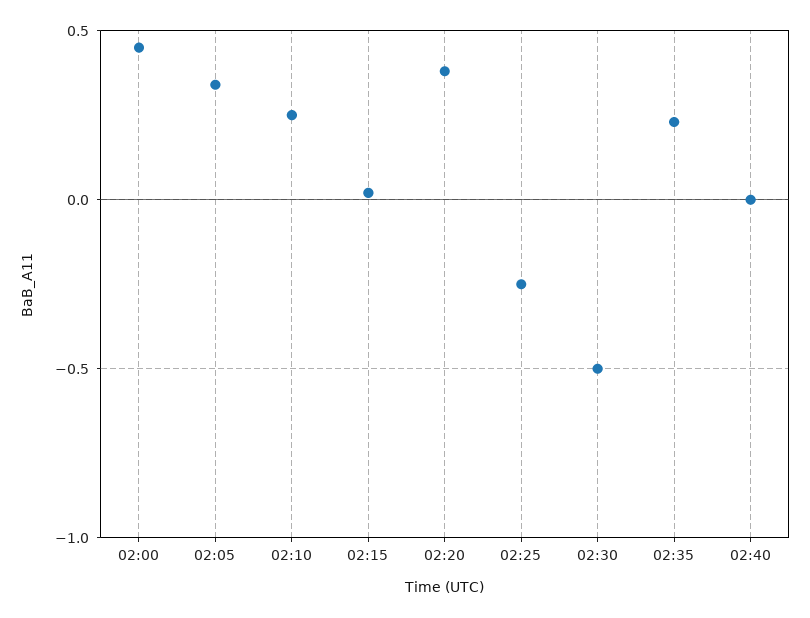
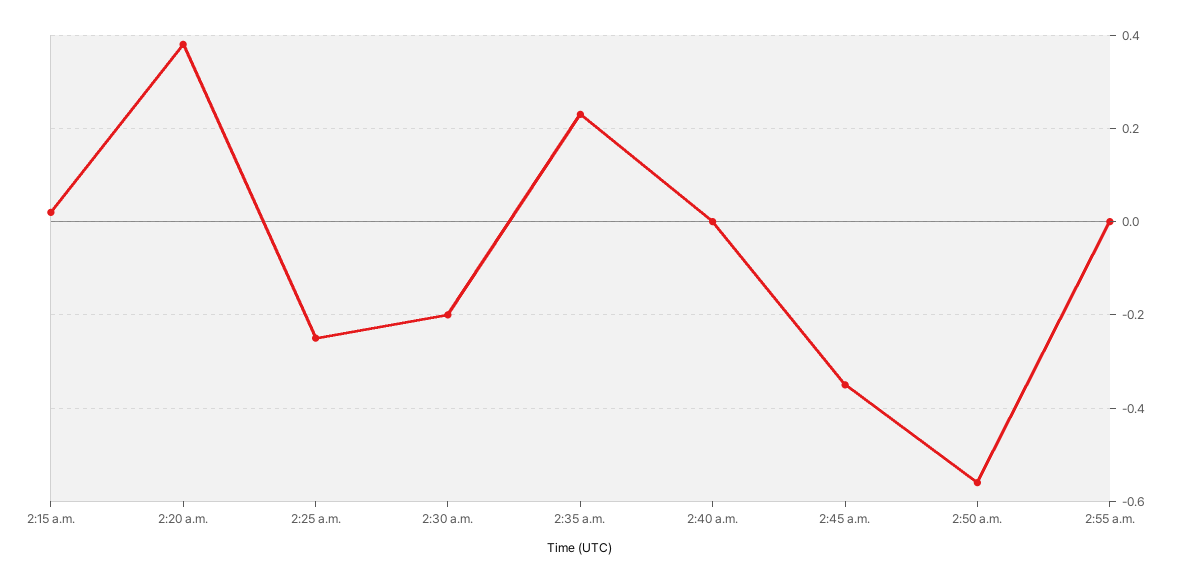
02:00: 0.45 -> none
02:05: 0.35 -> none
02:10: 0.25 -> none
02:30: -0.5 -> -0.2
2:45 a.m.: none -> -0.35
2:50 a.m.: none -> -0.55
2:55 a.m.: none -> 0

